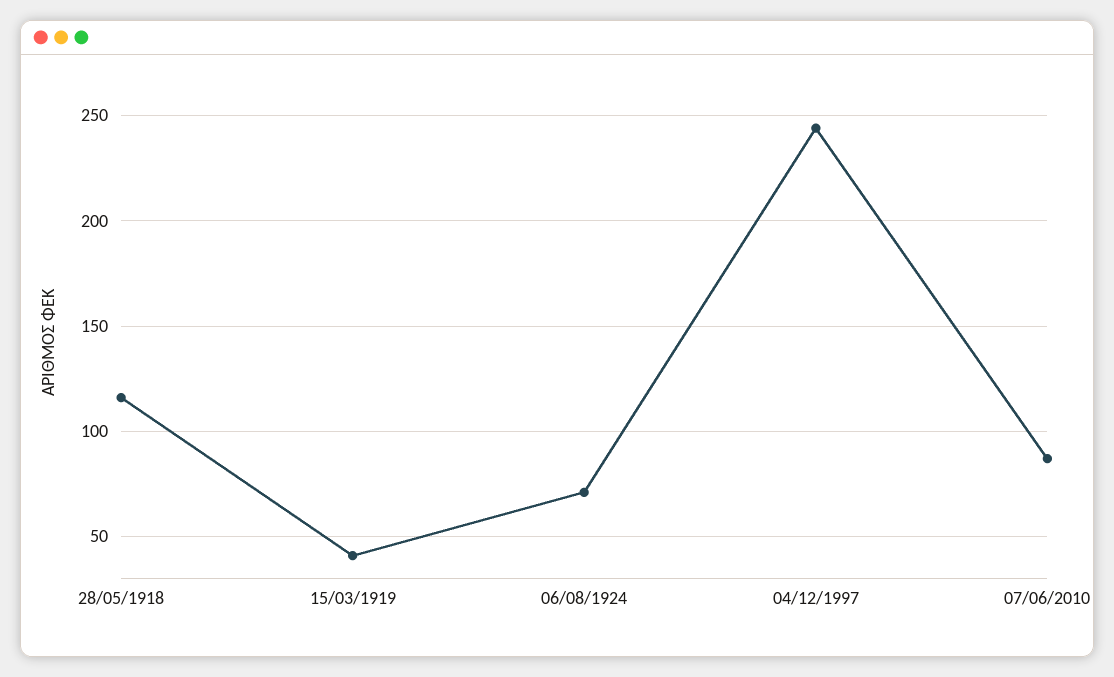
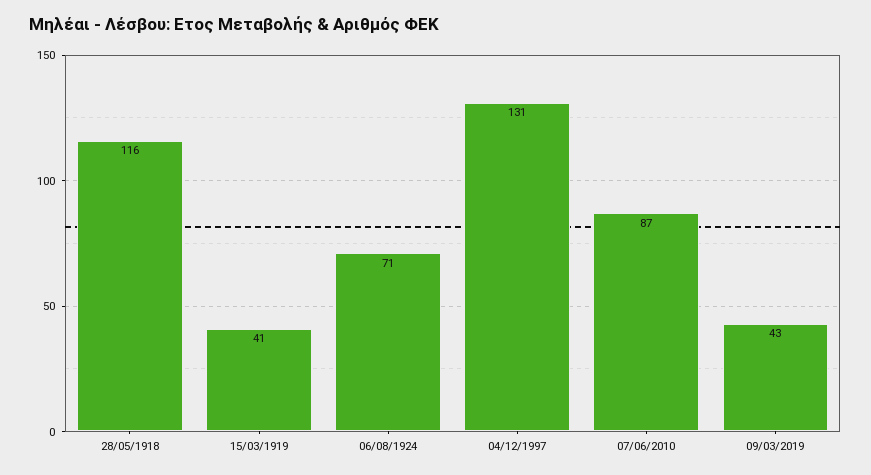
04/12/1997: 245 -> 131
09/03/2019: none -> 43

